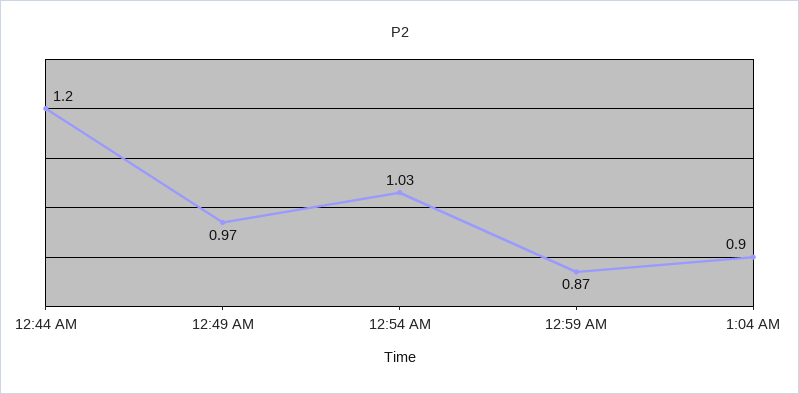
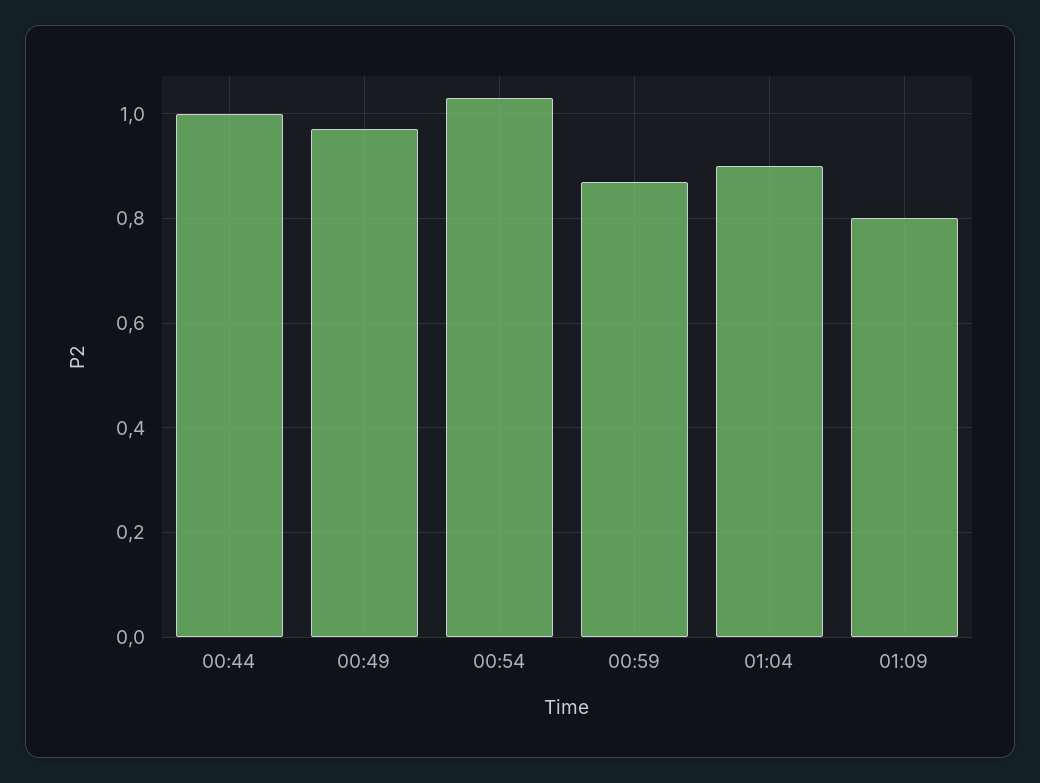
12:44 AM: 1.2 -> 1
01:09: none -> 0.8

